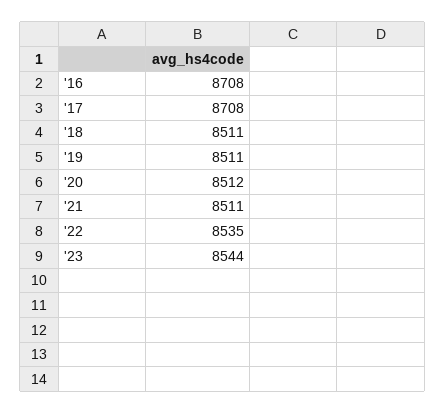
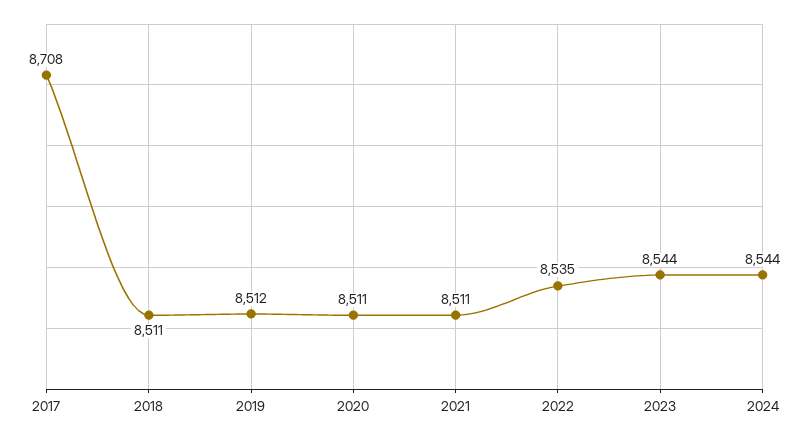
'16: 8708 -> none
'19: 8511 -> 8512
'20: 8512 -> 8511
2024: none -> 8544

